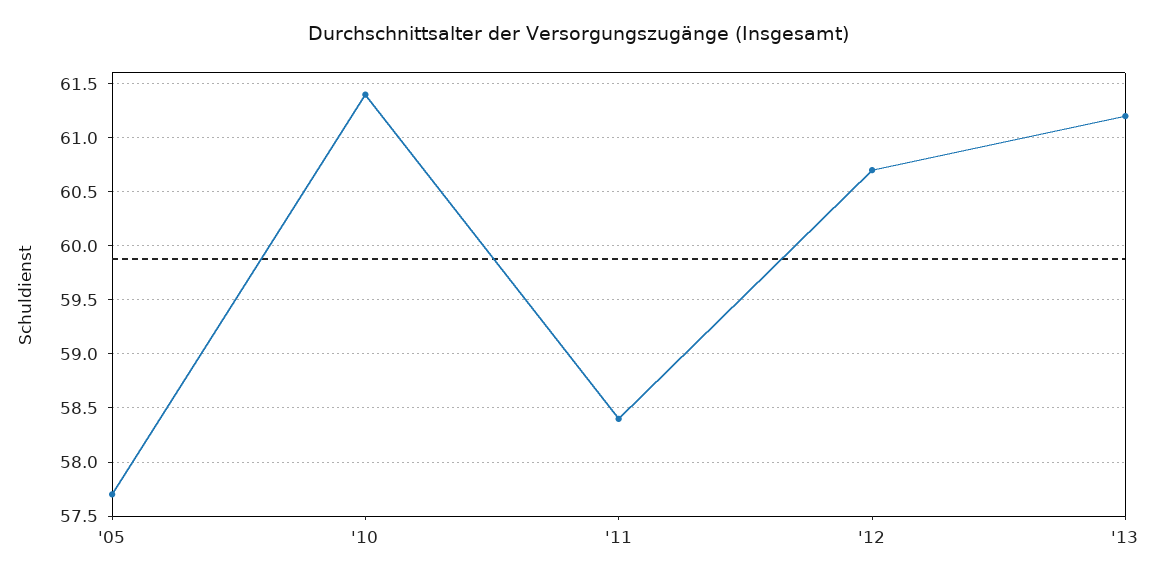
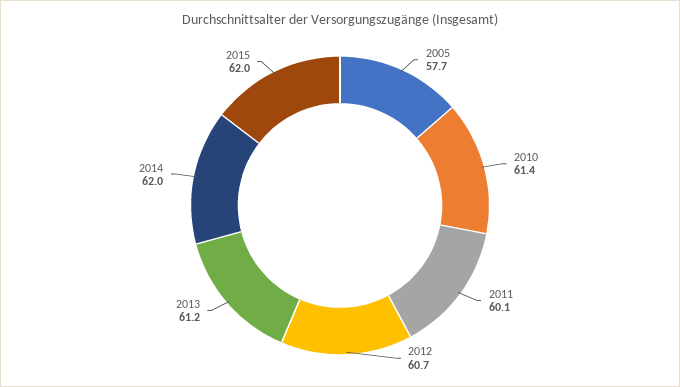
'11: 58.4 -> 60.1
2014: none -> 62
2015: none -> 62

